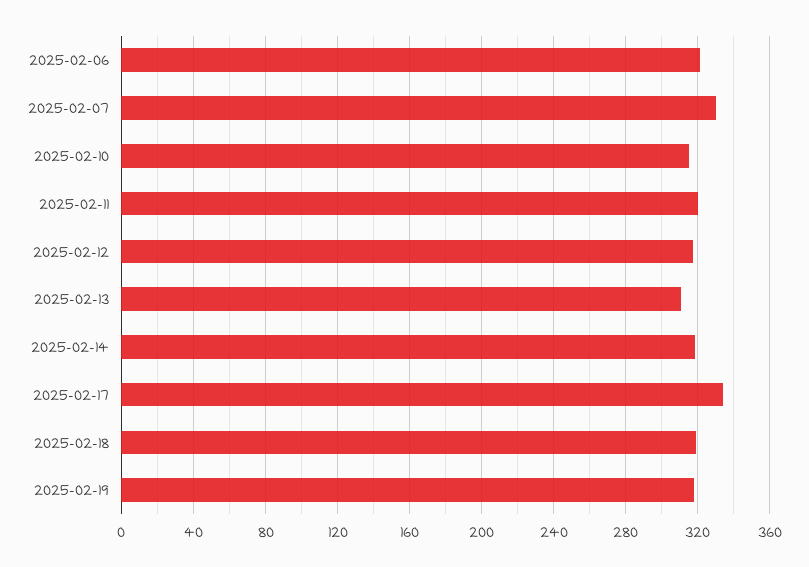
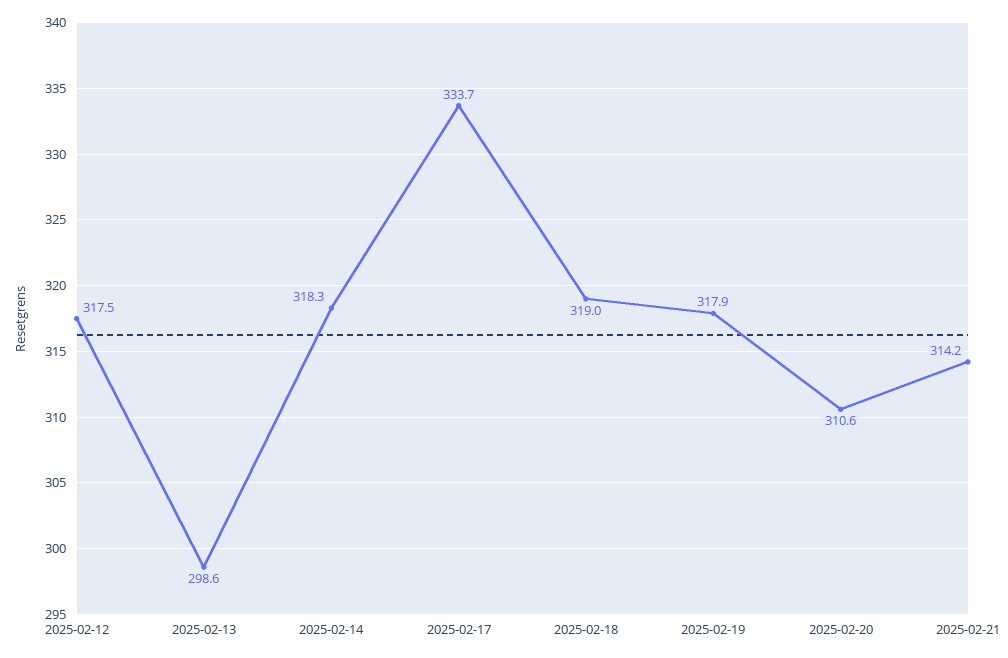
2025-02-06: 320 -> none
2025-02-07: 330 -> none
2025-02-10: 315 -> none
2025-02-11: 320 -> none
2025-02-13: 310 -> 298.6
2025-02-20: none -> 310.6
2025-02-21: none -> 314.2

